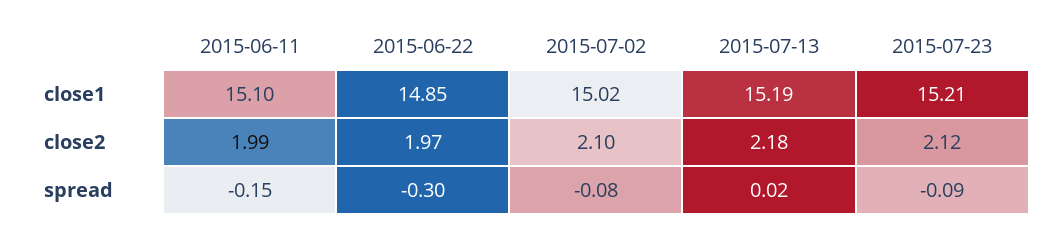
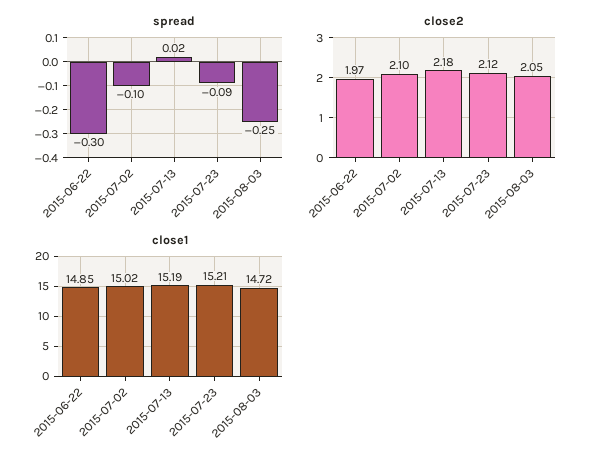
close1, 2015-06-11: 15.1 -> none
close2, 2015-06-11: 1.99 -> none
spread, 2015-06-11: -0.15 -> none
spread, 2015-07-02: -0.08 -> -0.1
spread, 2015-08-03: none -> -0.25
close2, 2015-08-03: none -> 2.05
close1, 2015-08-03: none -> 14.72

